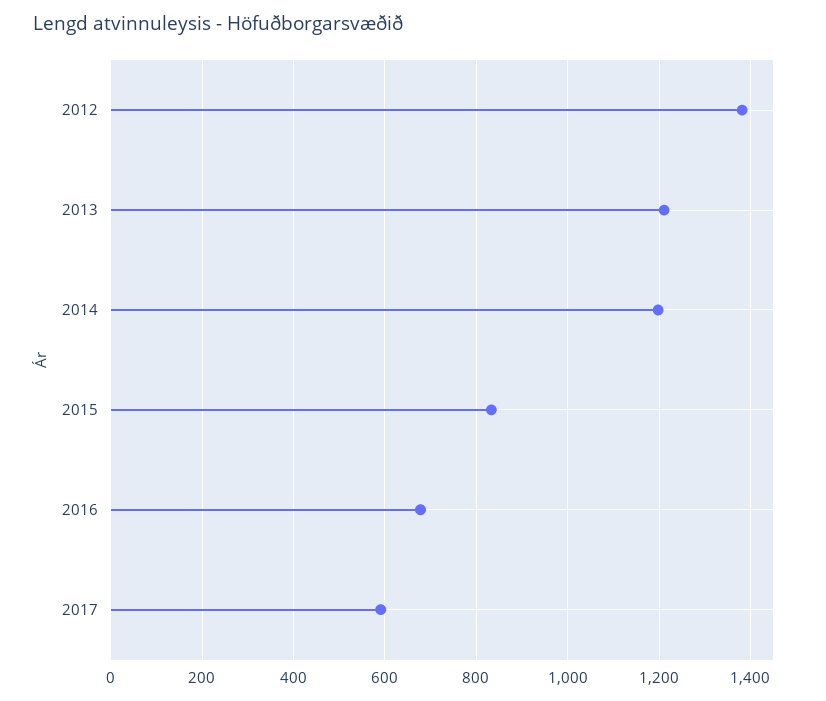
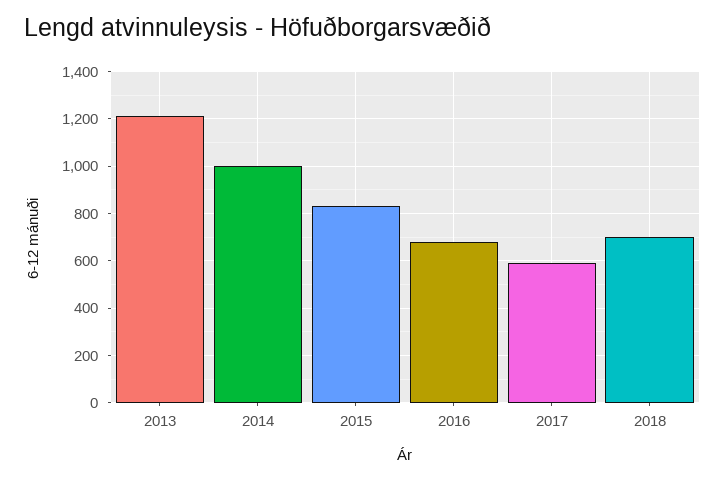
2012: 1380 -> none
2014: 1200 -> 1000
2018: none -> 700

